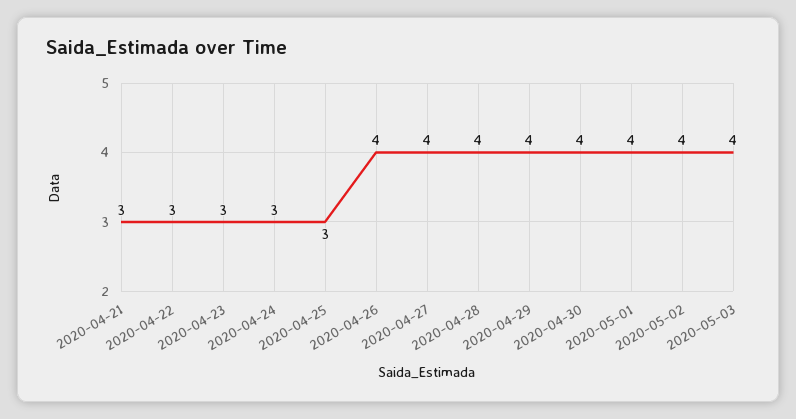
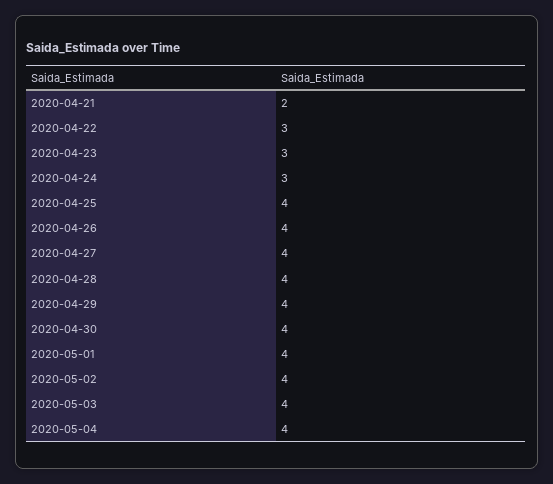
2020-04-21: 3 -> 2
2020-04-25: 3 -> 4
2020-05-04: none -> 4

